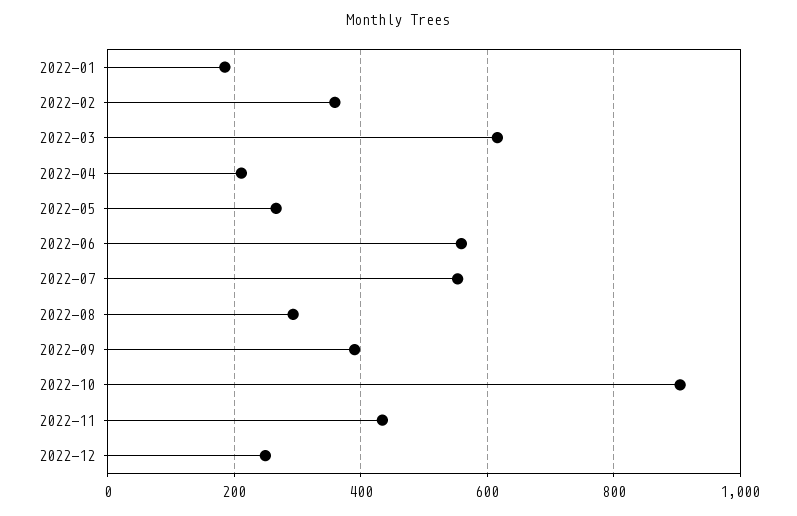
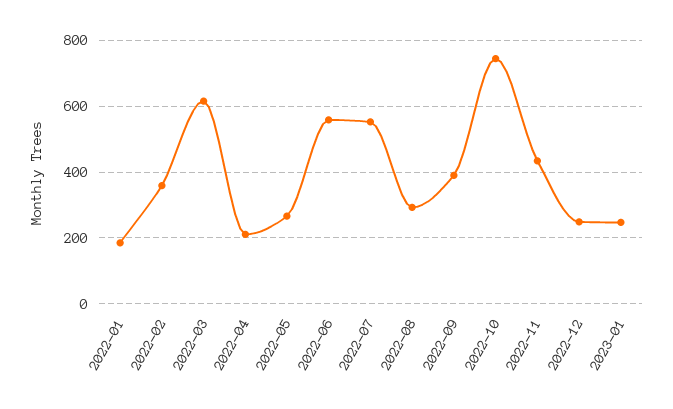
2022-10: 900 -> 740
2023-01: none -> 240

